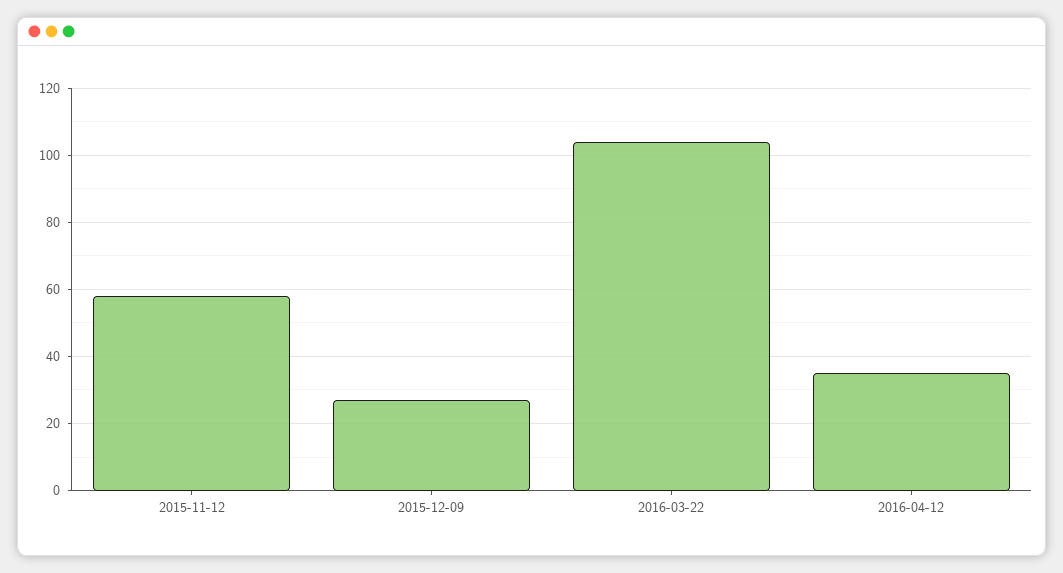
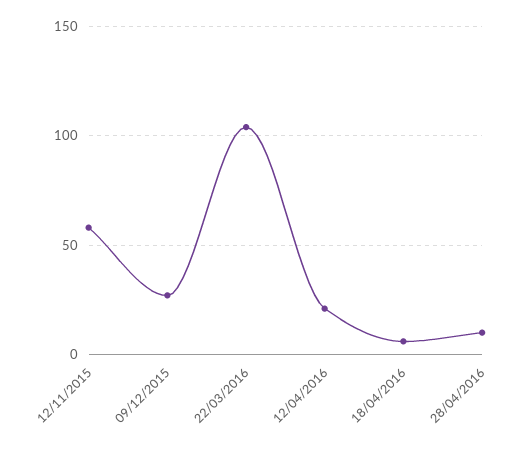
2016-04-12: 35 -> 20
18/04/2016: none -> 5
28/04/2016: none -> 10

